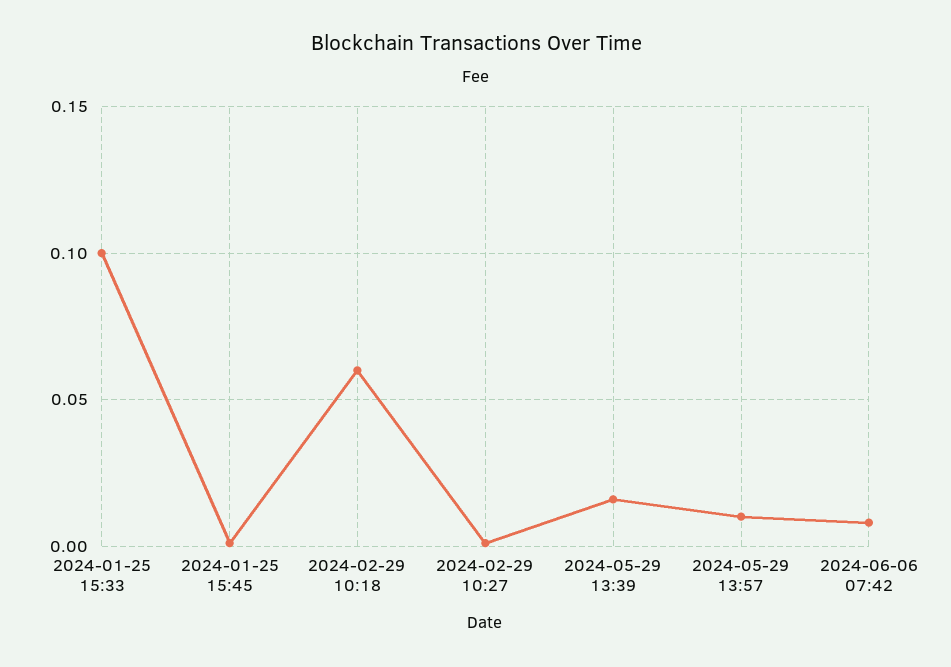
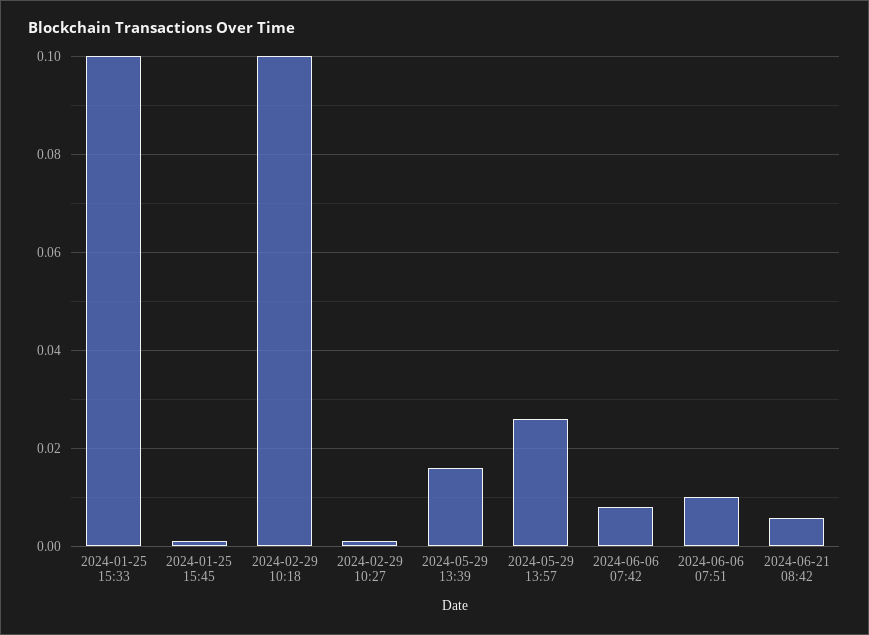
2024-02-29 10:18: 0.06 -> 0.1
2024-05-29 13:57: 0.01 -> 0.026
2024-06-06 07:51: none -> 0.01
2024-06-21 08:42: none -> 0.006

